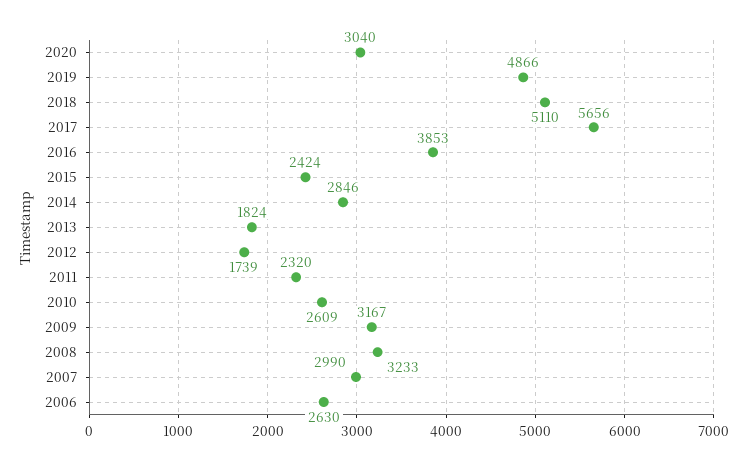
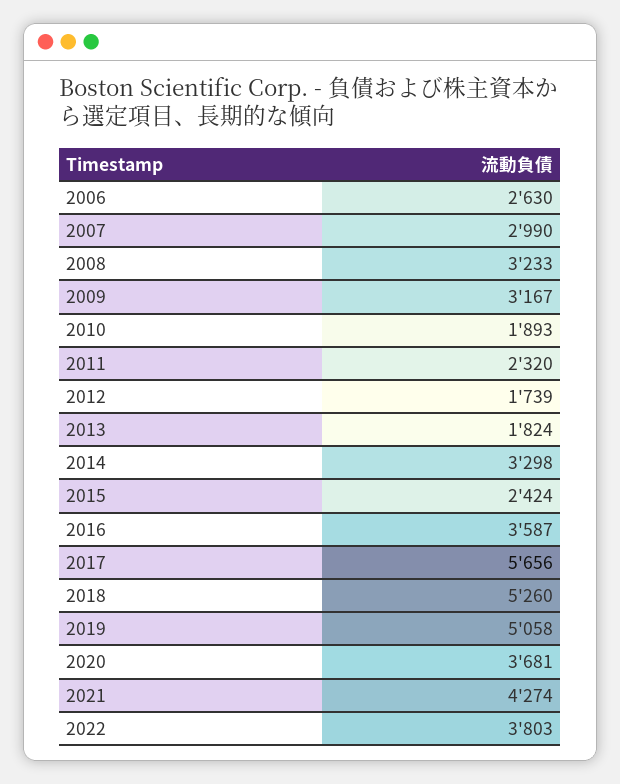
2020: 3040 -> 3681
2019: 4866 -> 5058
2018: 5110 -> 5260
2016: 3853 -> 3587
2014: 2846 -> 3298
2010: 2609 -> 1893
2021: none -> 4274
2022: none -> 3803

